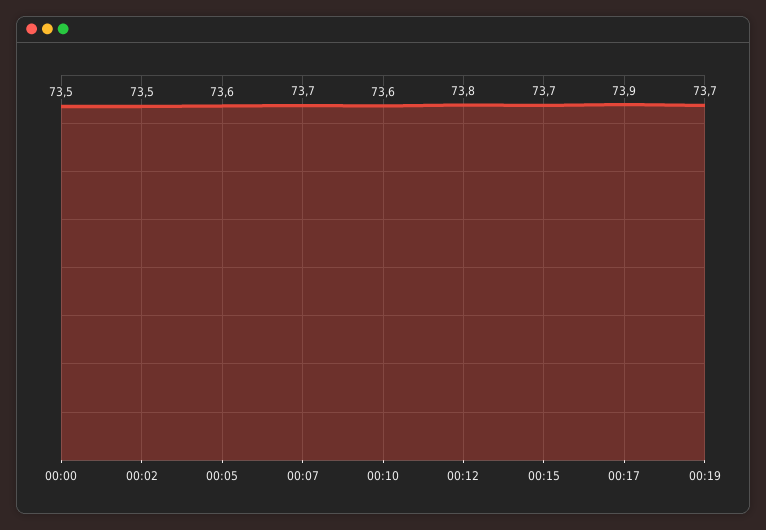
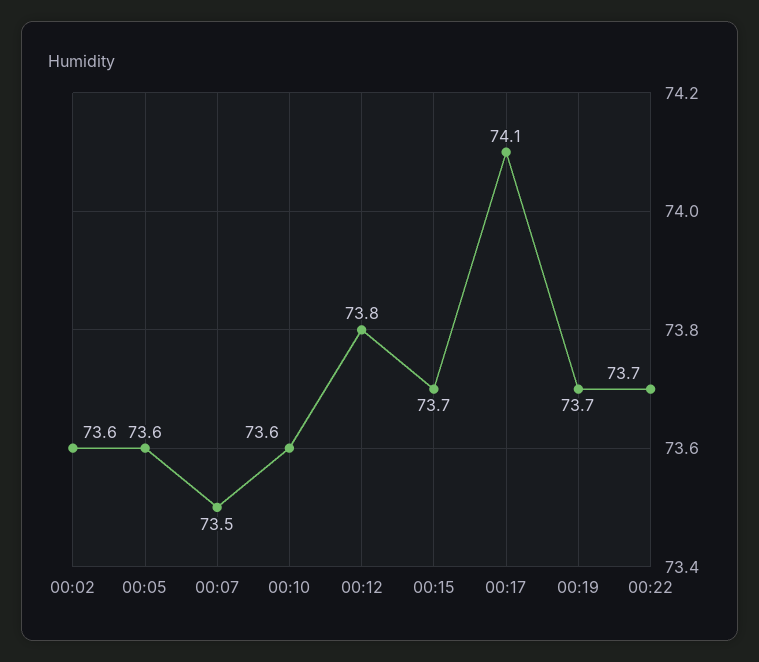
00:00: 73.5 -> none
00:02: 73.5 -> 73.6
00:07: 73.7 -> 73.5
00:17: 73.9 -> 74.1
00:22: none -> 73.7

